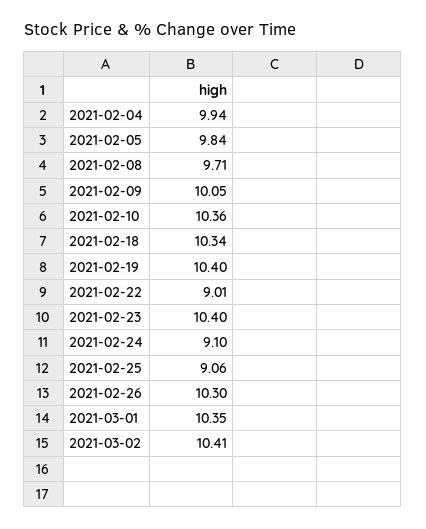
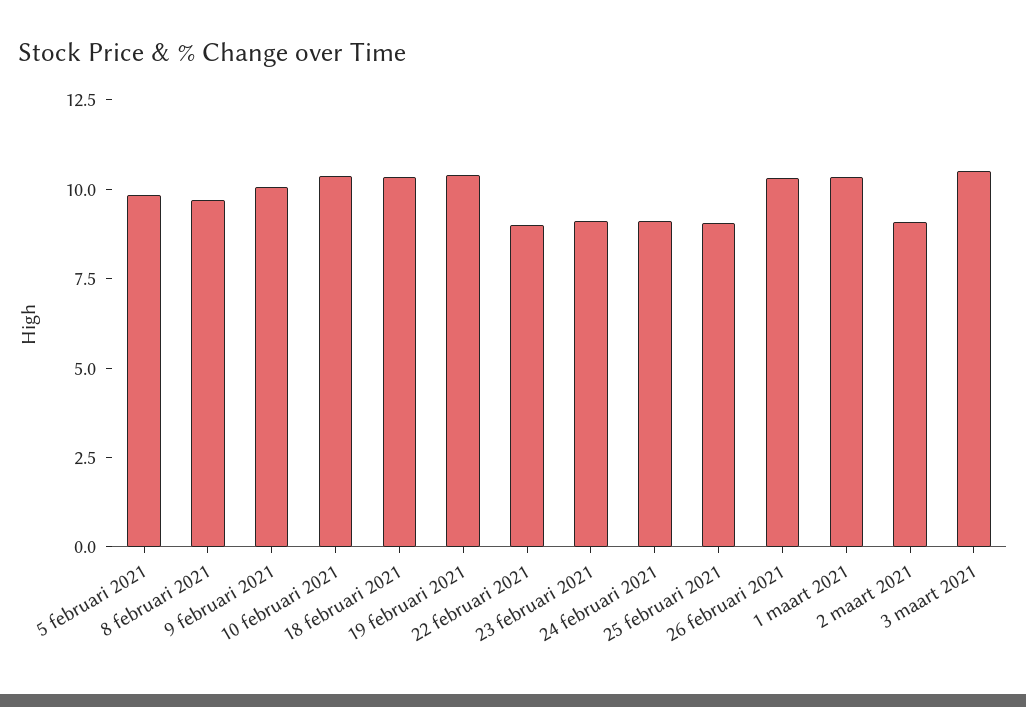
2021-02-04: 9.94 -> none
2021-02-23: 10.4 -> 9
2021-03-02: 10.41 -> 9
3 maart 2021: none -> 10.5

